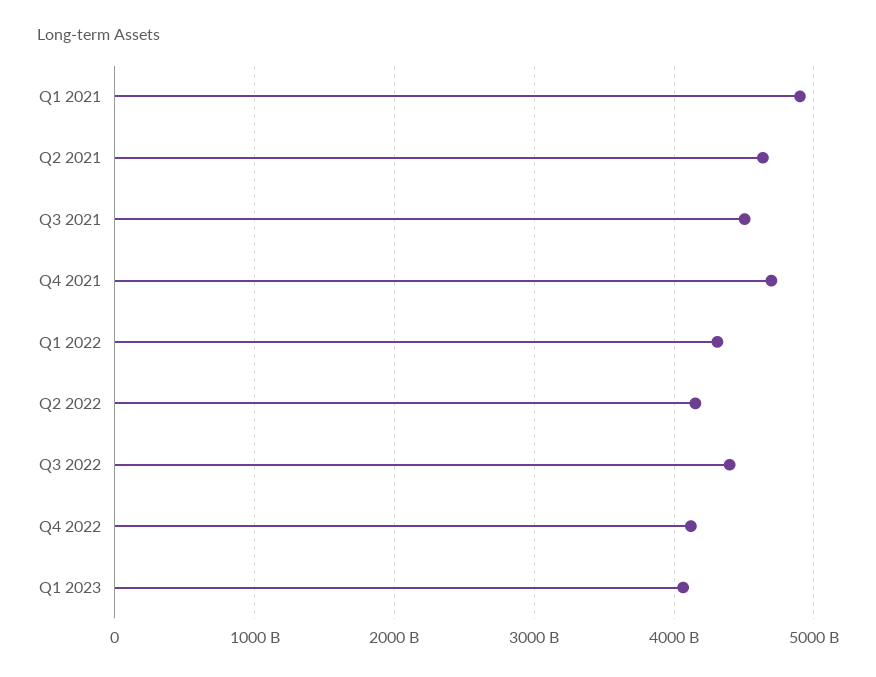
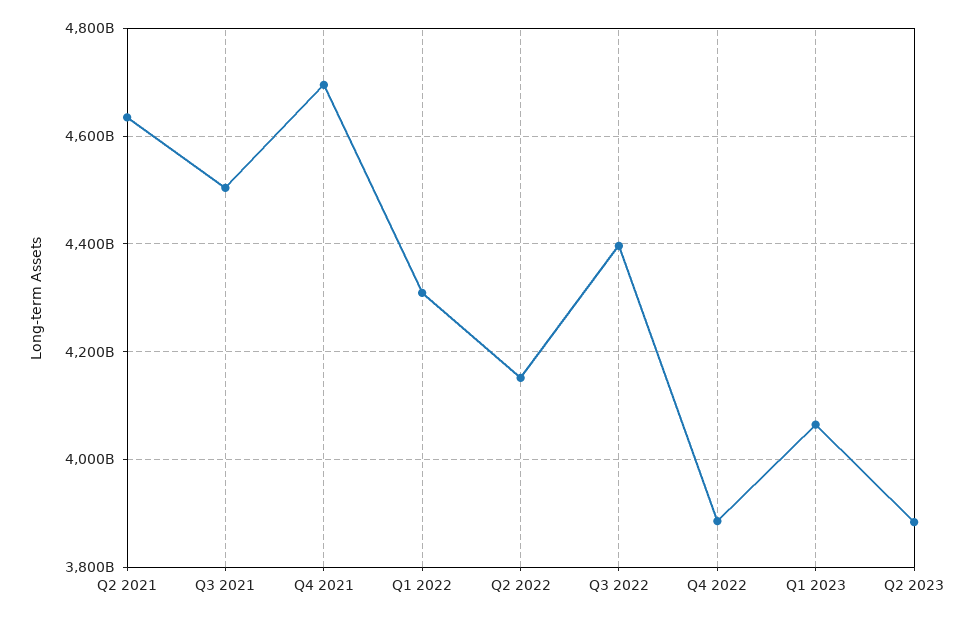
Q1 2021: 4900000000000 -> none
Q4 2022: 4100000000000 -> 3880000000000
Q2 2023: none -> 3880000000000

